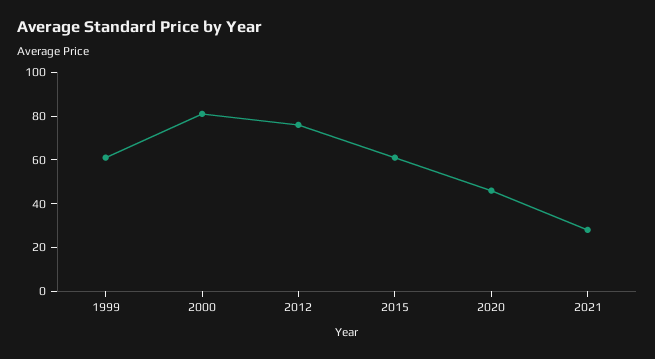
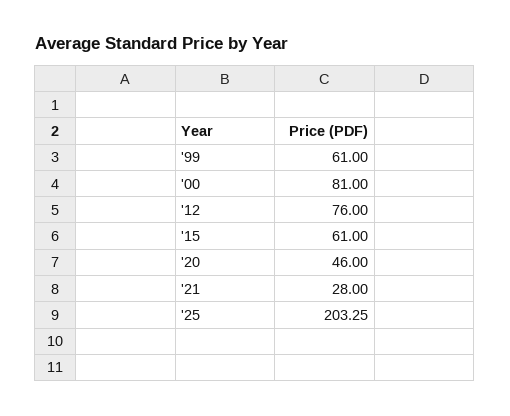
'25: none -> 203.25

